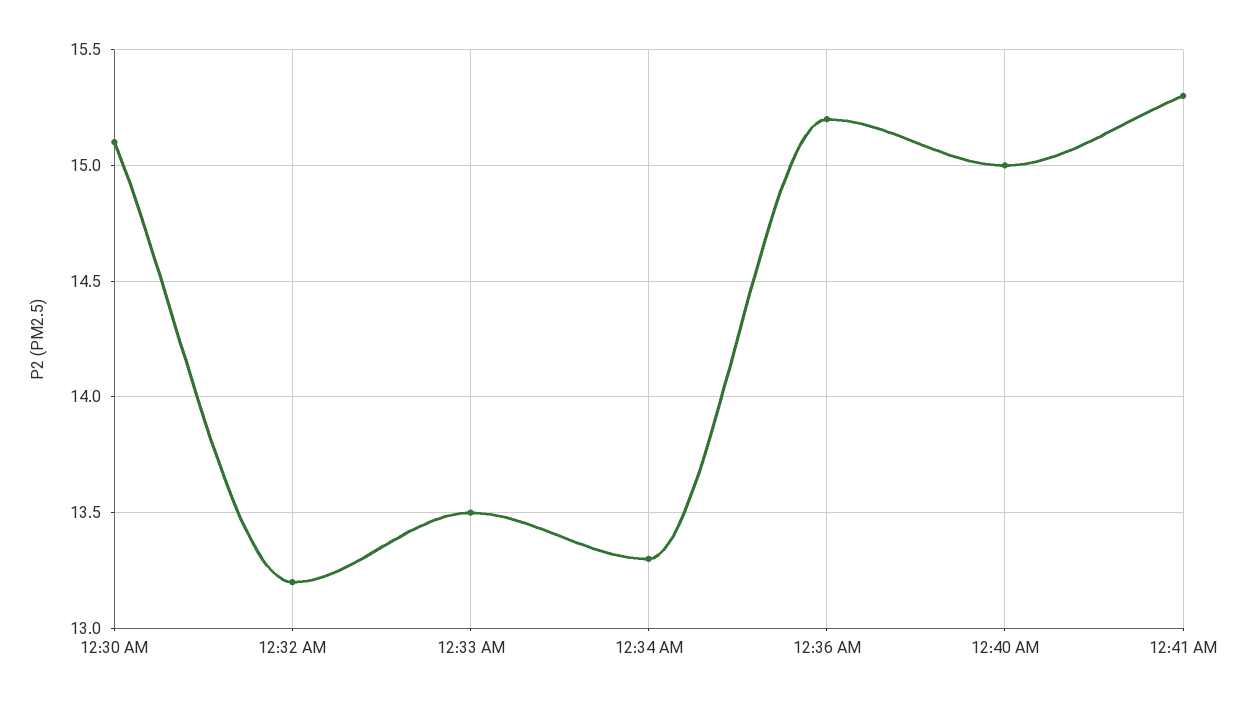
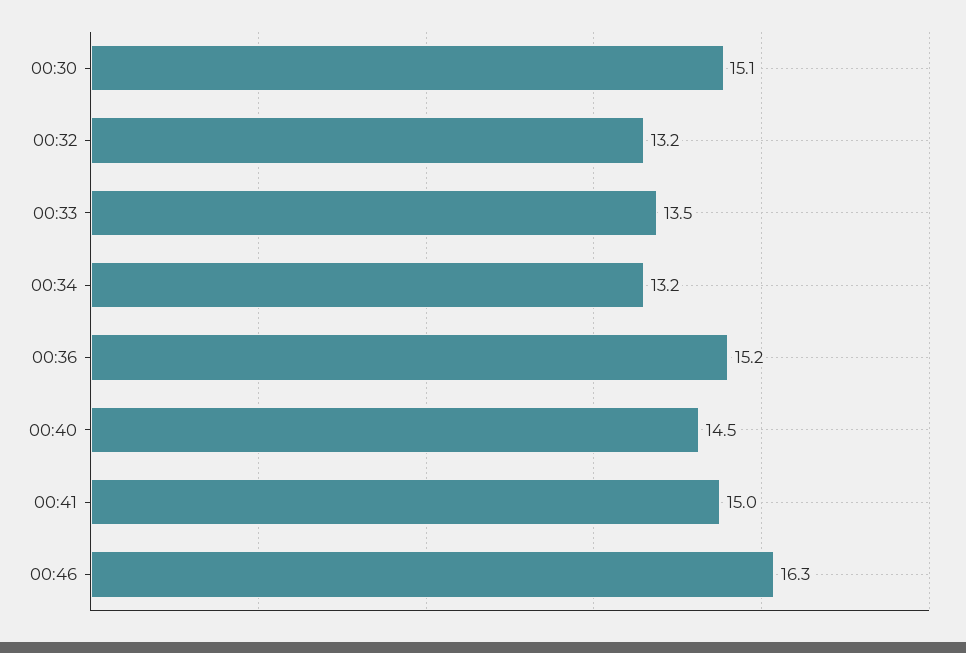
12:34 AM: 13.3 -> 13.2
12:40 AM: 15 -> 14.5
12:41 AM: 15.3 -> 15
00:46: none -> 16.3

